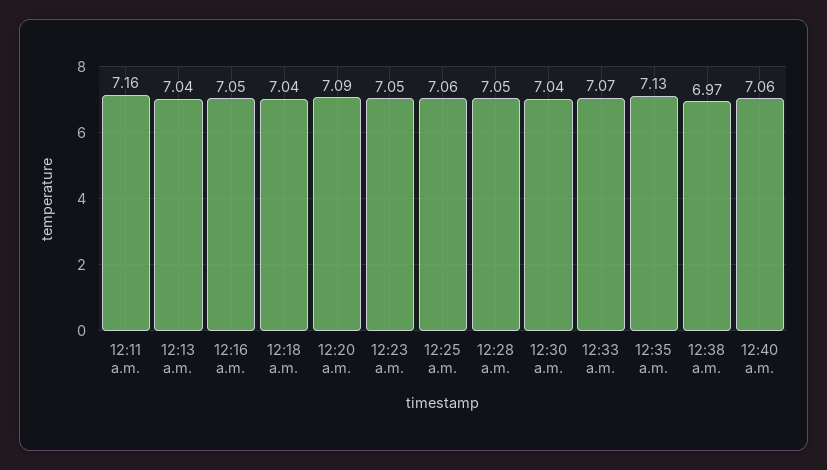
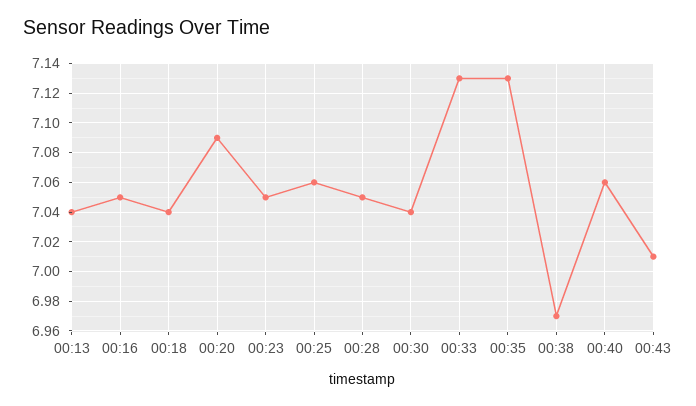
12:11 a.m.: 7.16 -> none
12:33 a.m.: 7.07 -> 7.13
00:43: none -> 7.01

